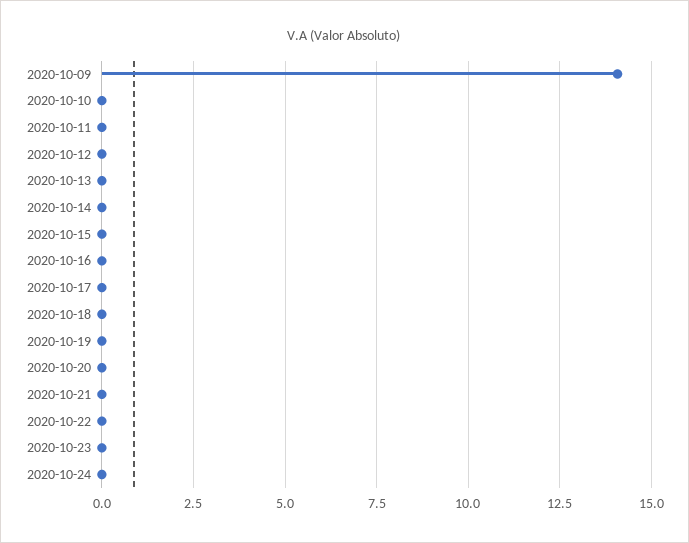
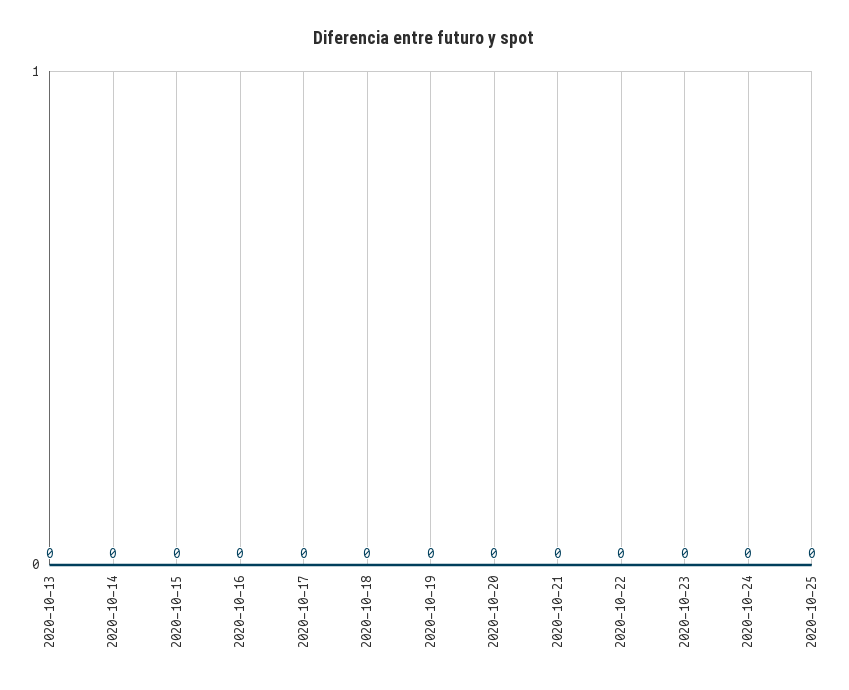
2020-10-09: 14 -> none
2020-10-10: 0 -> none
2020-10-11: 0 -> none
2020-10-12: 0 -> none
2020-10-25: none -> 0

